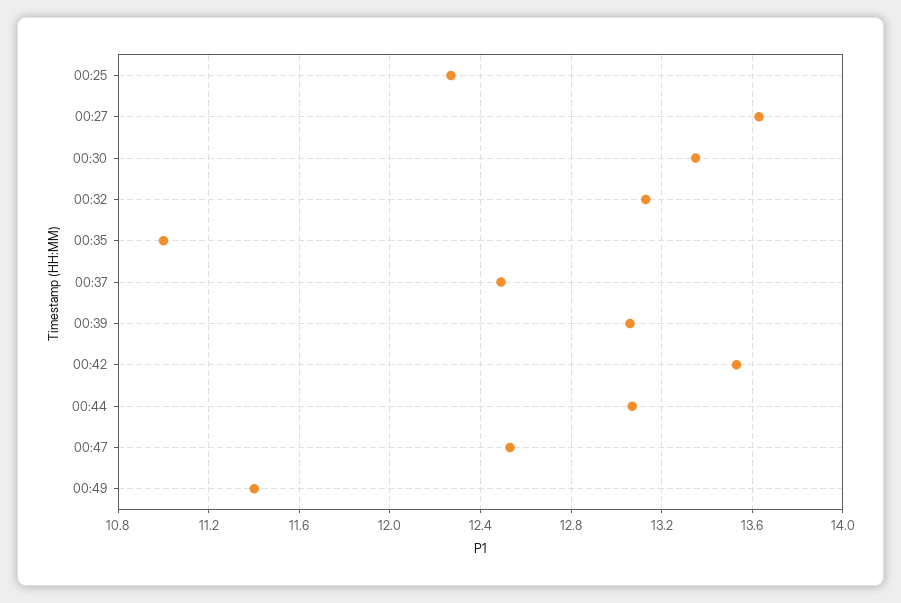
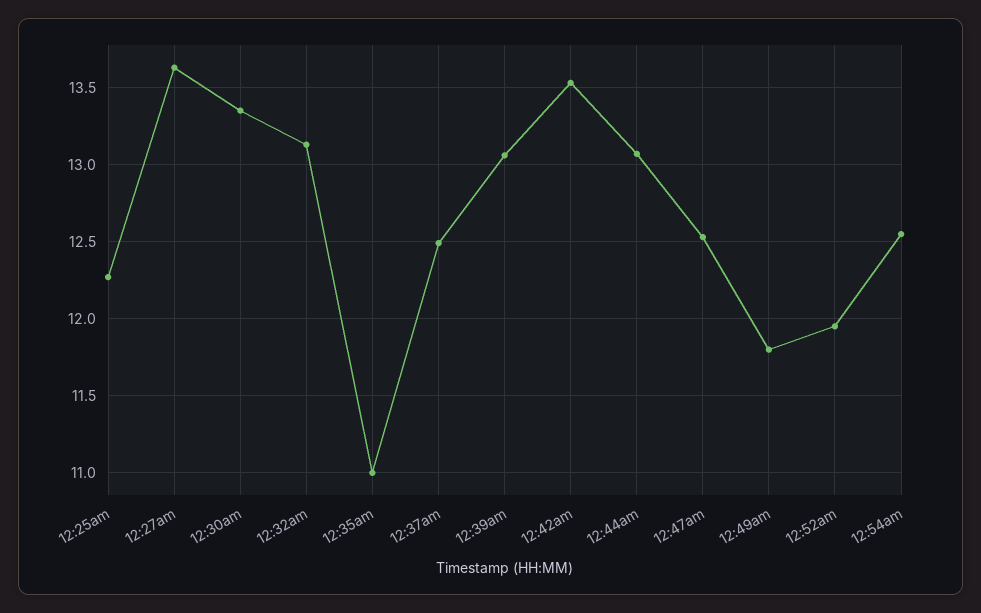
00:49: 11.4 -> 11.8
12:52am: none -> 11.95
12:54am: none -> 12.55

